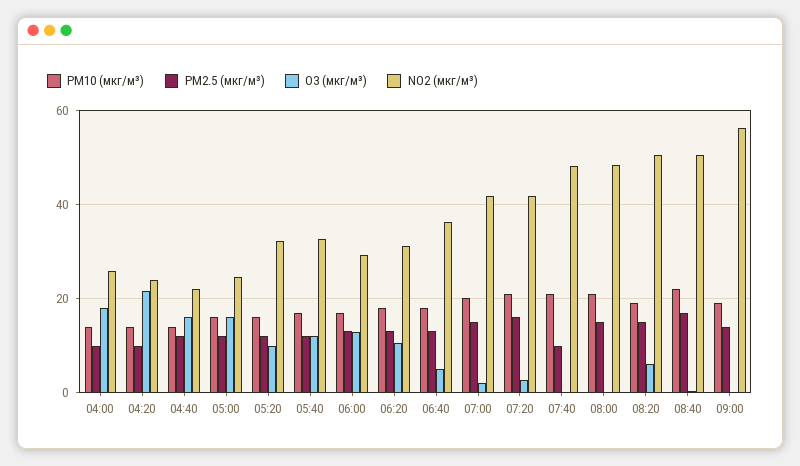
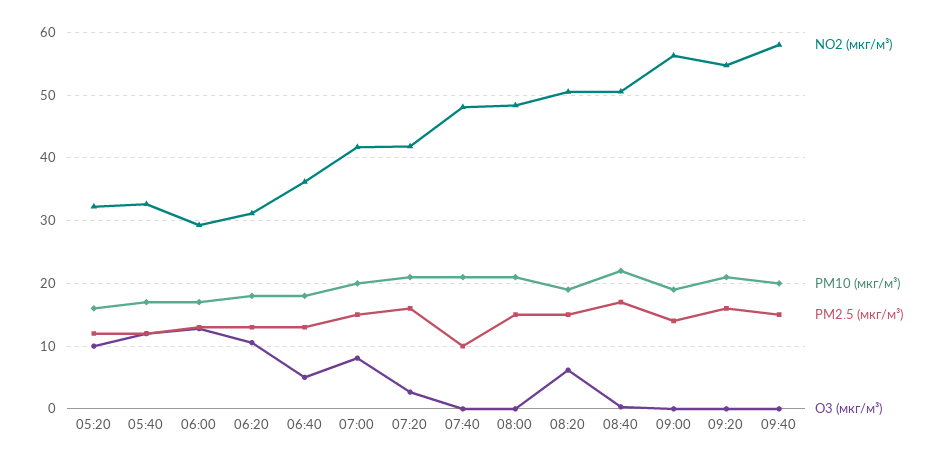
PM10 (мкг/м³), 04:00: 14 -> none
PM2.5 (мкг/м³), 04:00: 10 -> none
O3 (мкг/м³), 04:00: 18 -> none
NO2 (мкг/м³), 04:00: 26 -> none
PM10 (мкг/м³), 04:20: 14 -> none
PM2.5 (мкг/м³), 04:20: 10 -> none
O3 (мкг/м³), 04:20: 22 -> none
NO2 (мкг/м³), 04:20: 24 -> none
PM10 (мкг/м³), 04:40: 14 -> none
PM2.5 (мкг/м³), 04:40: 12 -> none
O3 (мкг/м³), 04:40: 16 -> none
NO2 (мкг/м³), 04:40: 22 -> none
PM10 (мкг/м³), 05:00: 16 -> none
PM2.5 (мкг/м³), 05:00: 12 -> none
O3 (мкг/м³), 05:00: 16 -> none
NO2 (мкг/м³), 05:00: 24 -> none
O3 (мкг/м³), 07:00: 2 -> 8
NO2 (мкг/м³), 09:20: none -> 55
PM10 (мкг/м³), 09:20: none -> 21
PM2.5 (мкг/м³), 09:20: none -> 16
O3 (мкг/м³), 09:20: none -> 0
NO2 (мкг/м³), 09:40: none -> 58
PM10 (мкг/м³), 09:40: none -> 20
PM2.5 (мкг/м³), 09:40: none -> 15
O3 (мкг/м³), 09:40: none -> 0

